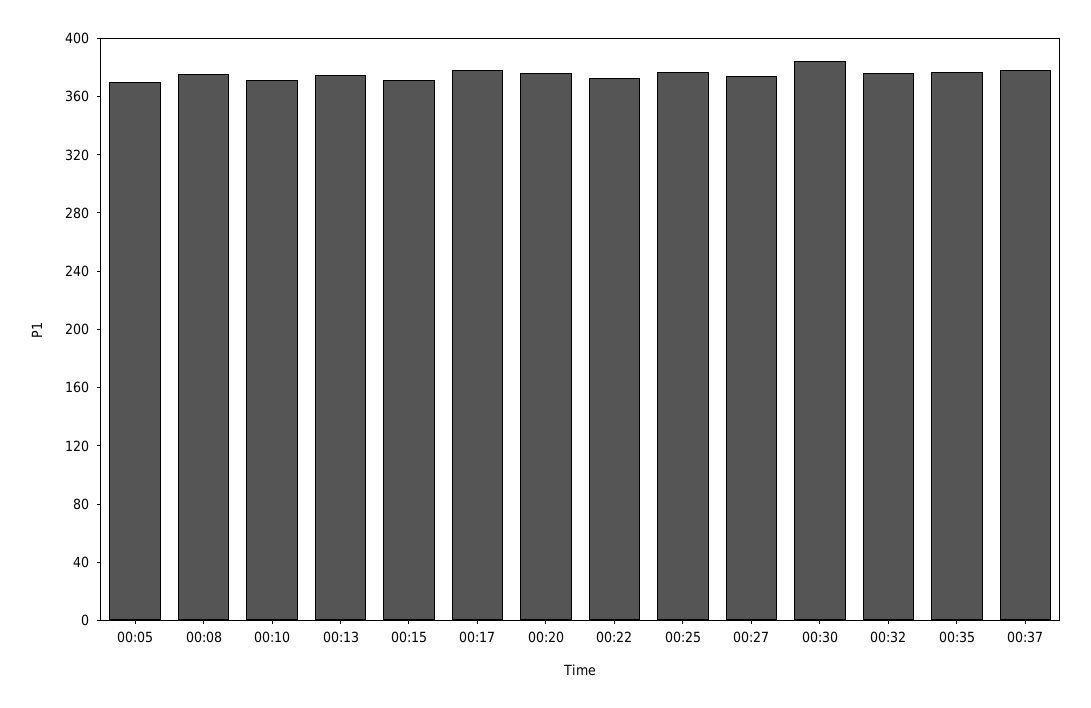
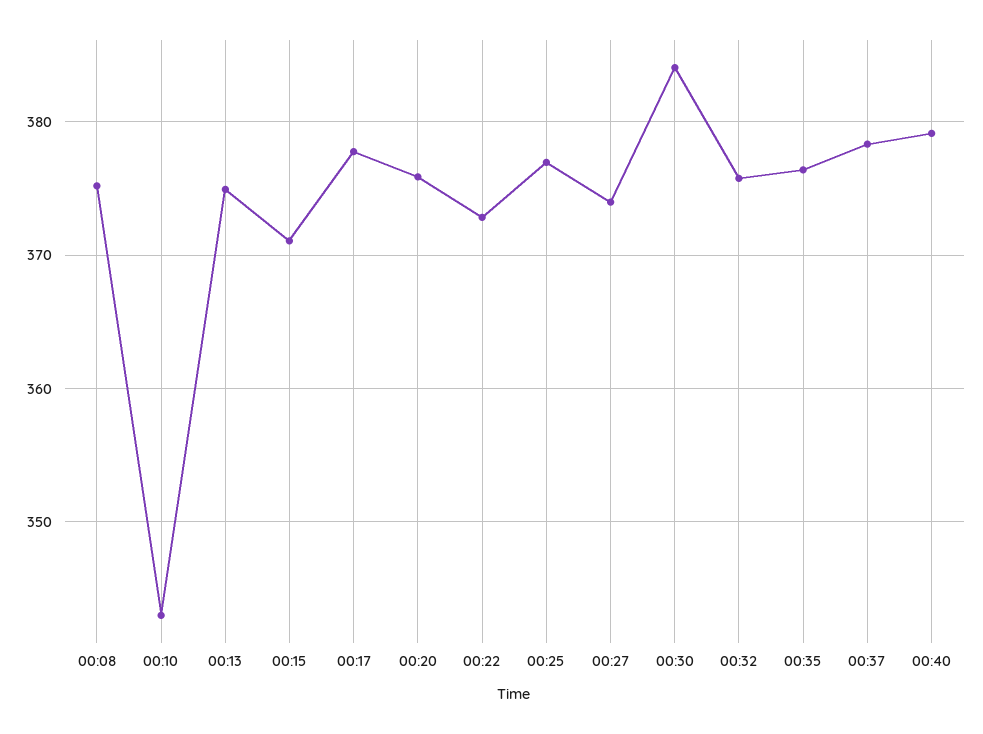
00:05: 370 -> none
00:10: 370 -> 343
00:40: none -> 379

